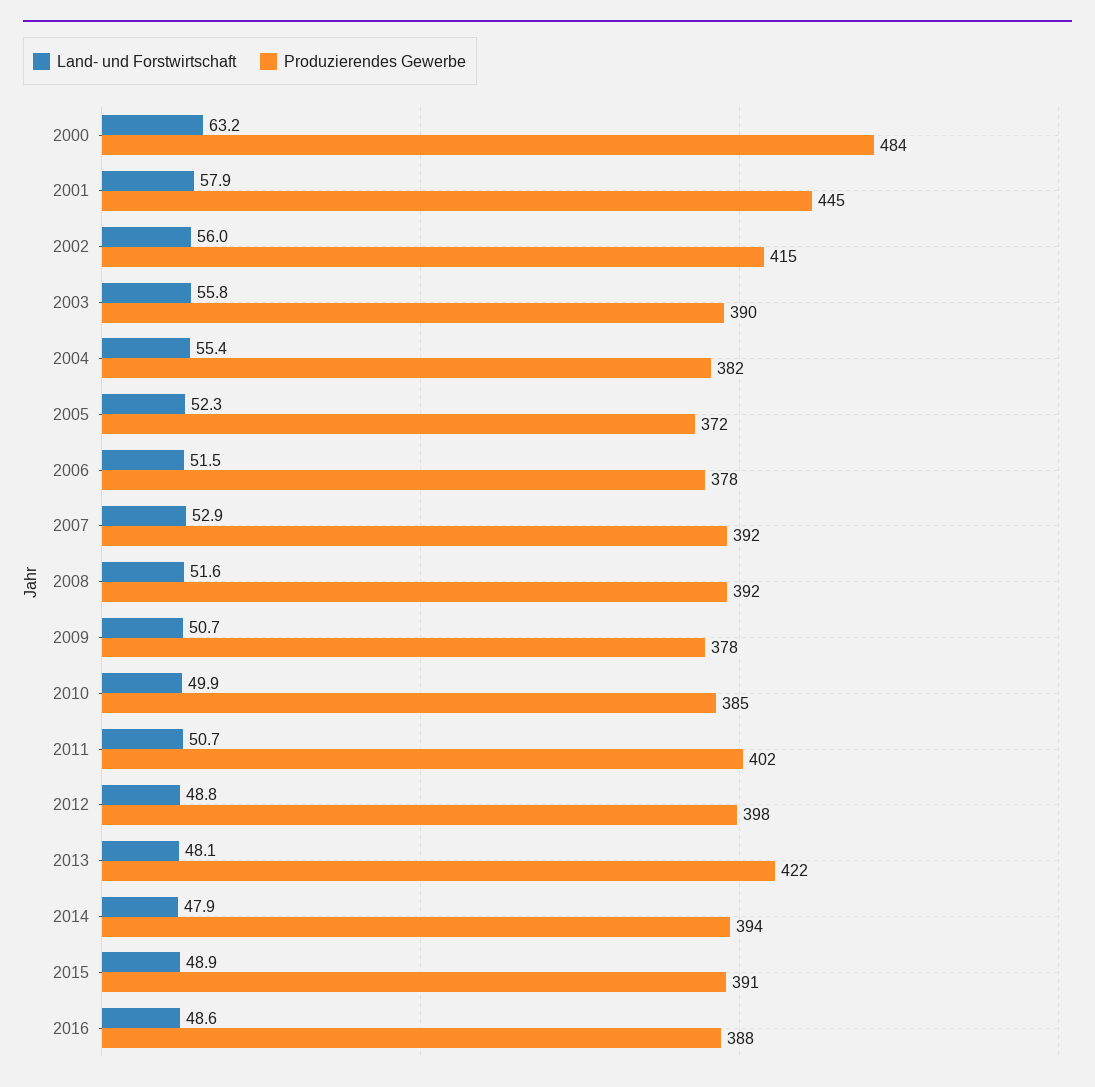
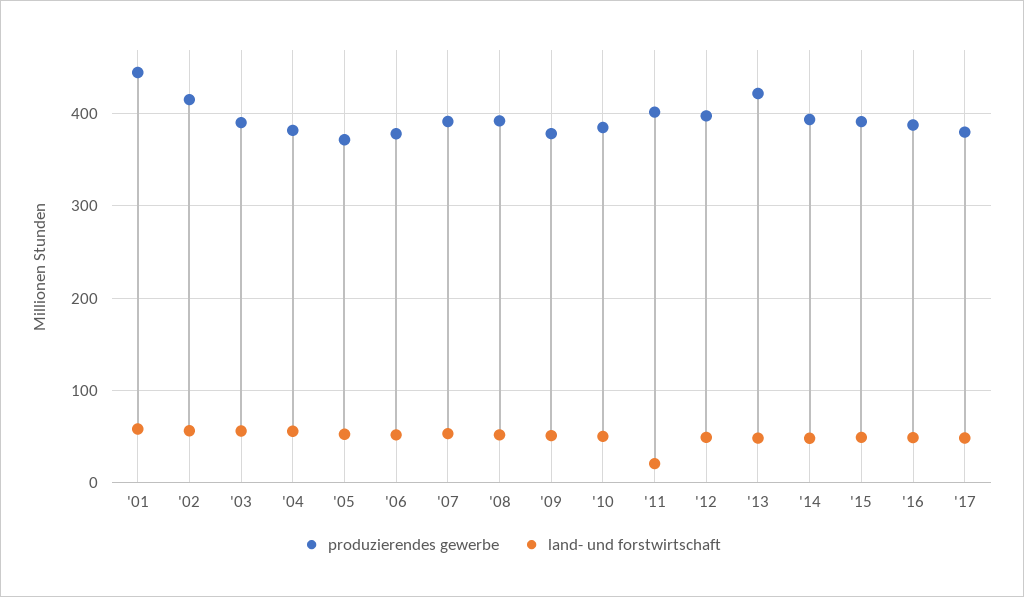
Land- und Forstwirtschaft, 2000: 63.2 -> none
Produzierendes Gewerbe, 2000: 484 -> none
Land- und Forstwirtschaft, 2011: 50.7 -> 20
Produzierendes Gewerbe, '17: none -> 380
Land- und Forstwirtschaft, '17: none -> 50

